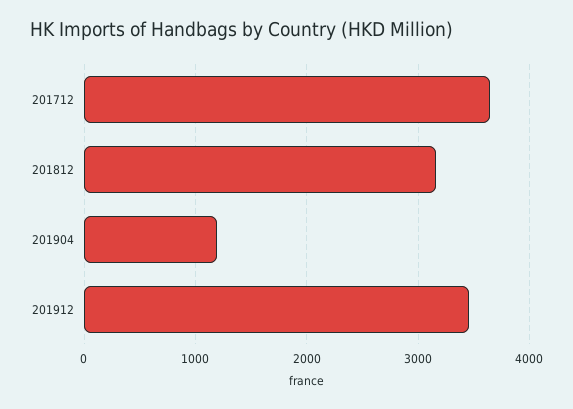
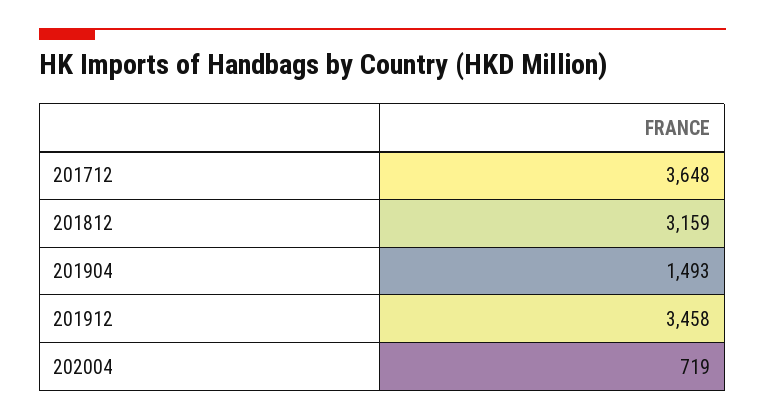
201904: 1200 -> 1493
202004: none -> 719

